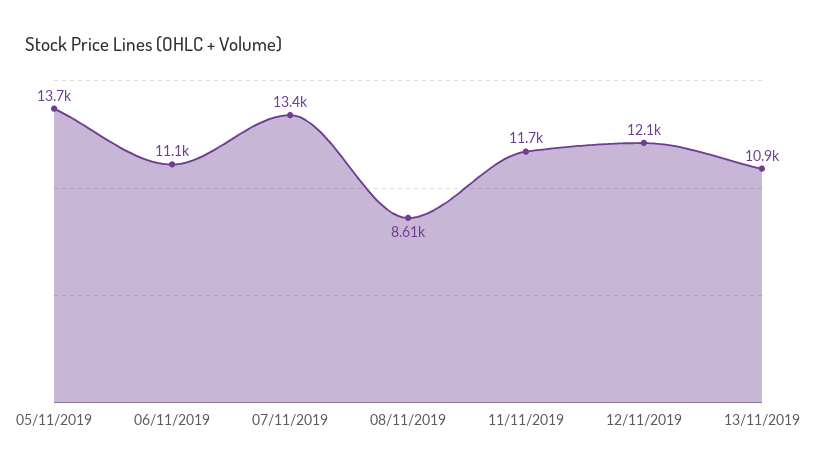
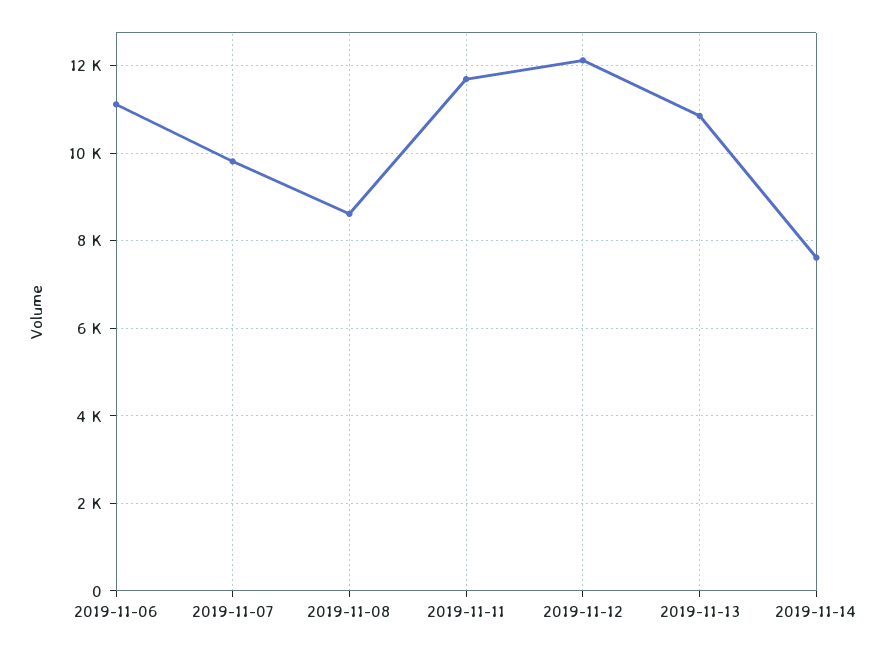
05/11/2019: 13700 -> none
07/11/2019: 13400 -> 9800
2019-11-14: none -> 7600

